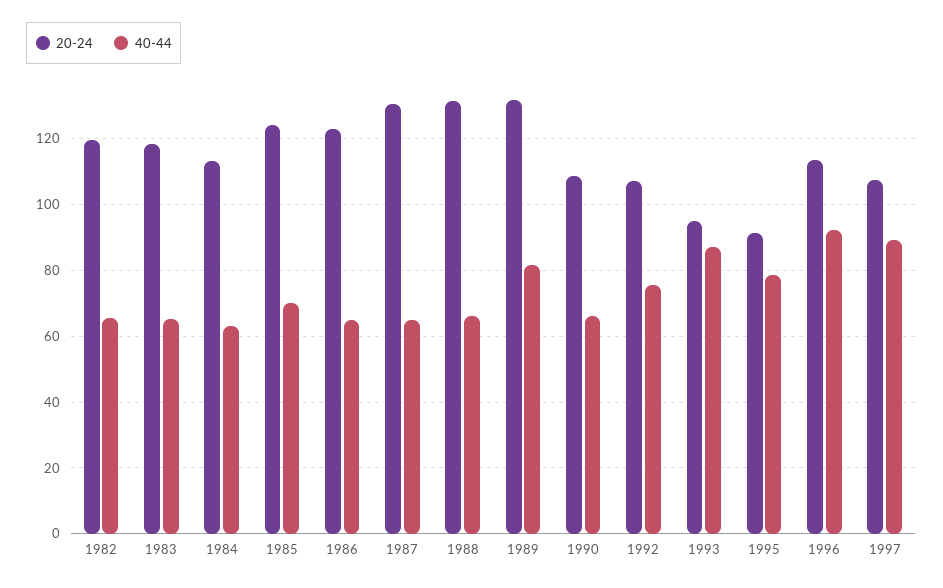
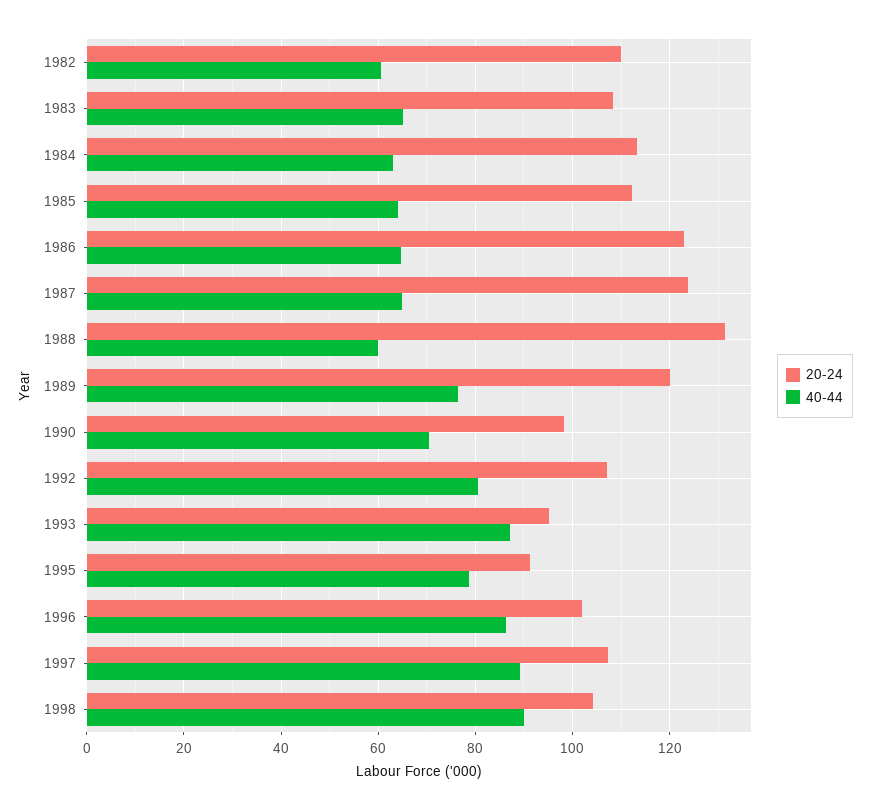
20-24, 1982: 120 -> 110
40-44, 1982: 66 -> 60
20-24, 1983: 118 -> 108
20-24, 1985: 124 -> 112
40-44, 1985: 70 -> 64
20-24, 1987: 130 -> 124
40-44, 1988: 66 -> 60
20-24, 1989: 132 -> 120
40-44, 1989: 82 -> 76
20-24, 1990: 108 -> 98
40-44, 1990: 66 -> 70
40-44, 1992: 76 -> 80
20-24, 1996: 114 -> 102
40-44, 1996: 92 -> 86
20-24, 1998: none -> 104
40-44, 1998: none -> 90

